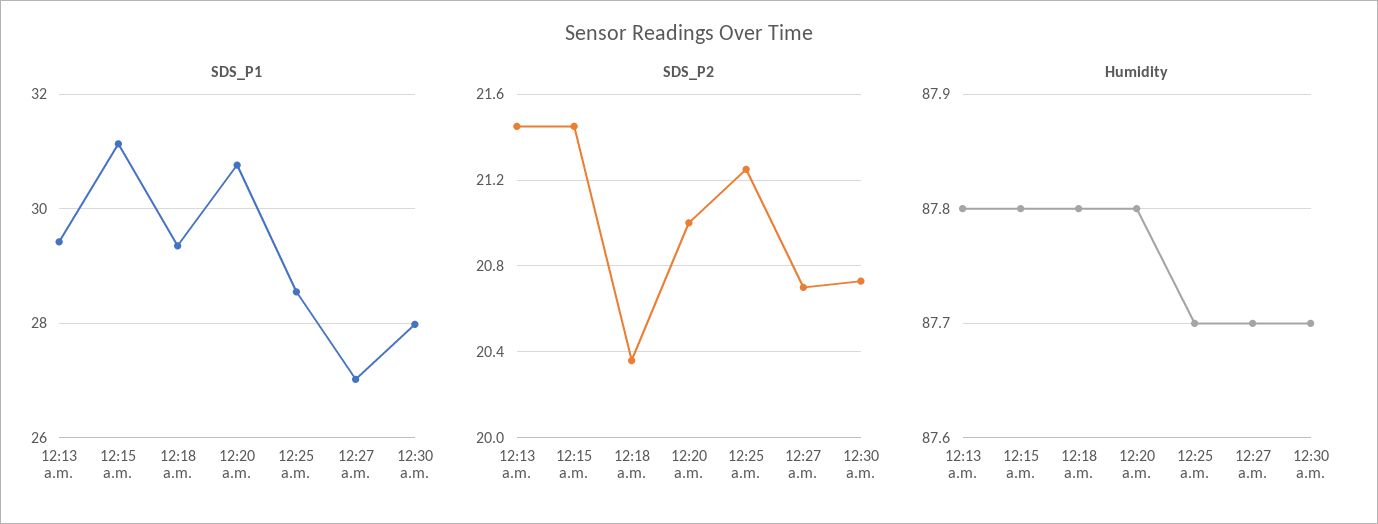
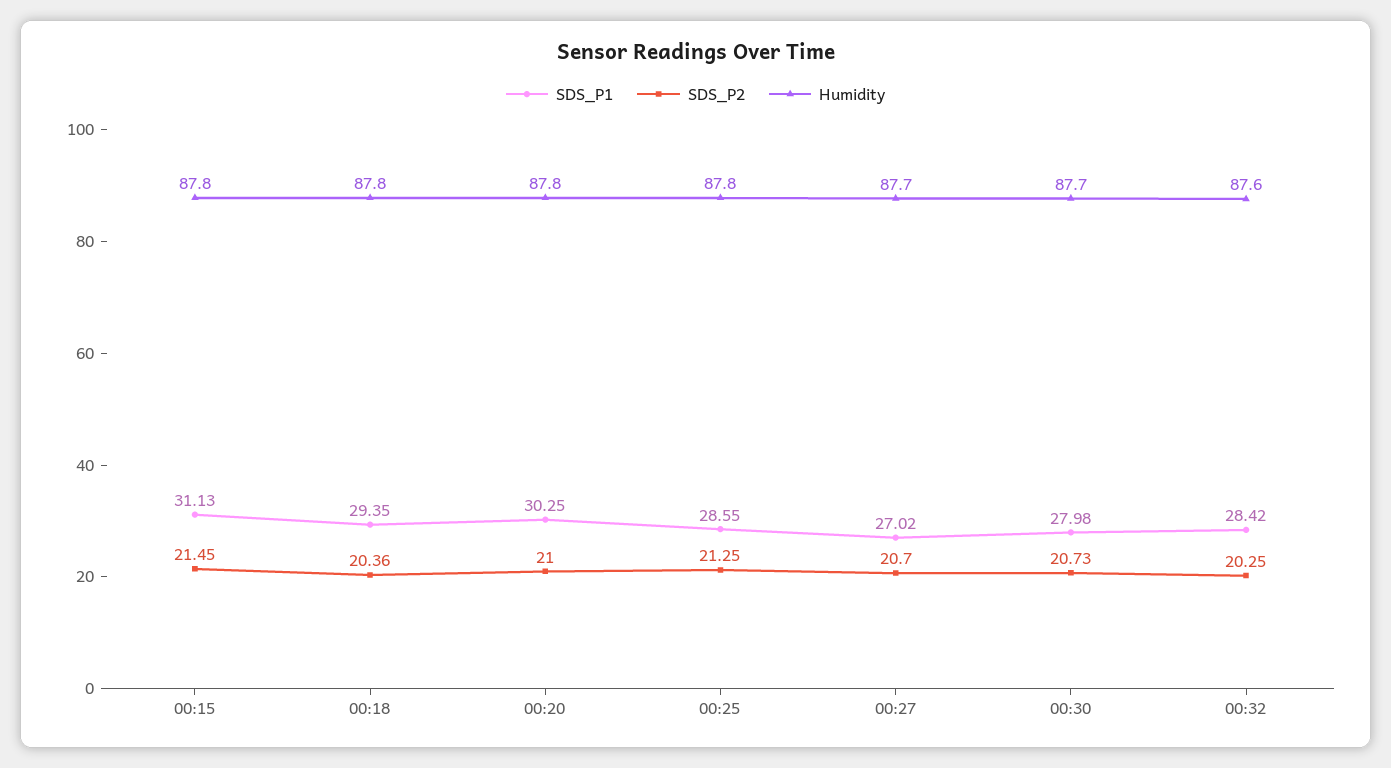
SDS_P1, 12:13 a.m.: 29.4 -> none
SDS_P1, 12:20 a.m.: 30.8 -> 30.25
SDS_P2, 12:13 a.m.: 21.45 -> none
Humidity, 12:13 a.m.: 87.8 -> none
Humidity, 12:25 a.m.: 87.7 -> 87.8
SDS_P1, 00:32: none -> 28.42
SDS_P2, 00:32: none -> 20.25
Humidity, 00:32: none -> 87.6

